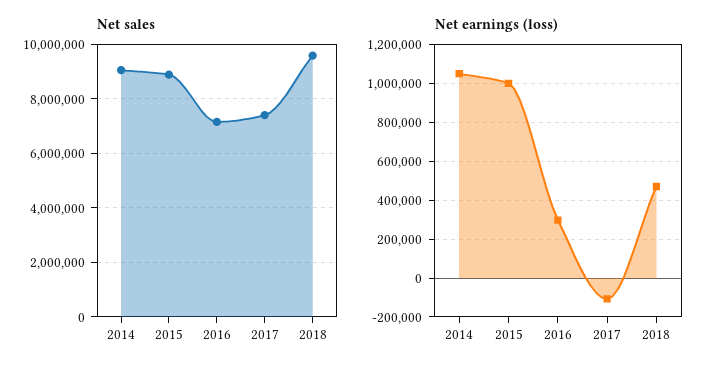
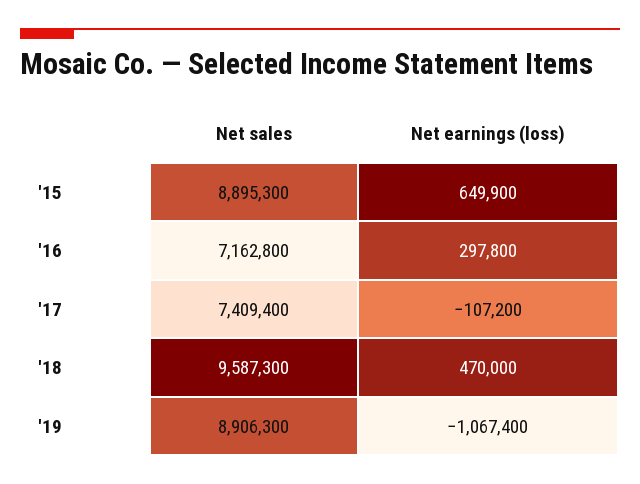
Net sales, 2014: 9000000 -> none
Net earnings (loss), 2014: 1050000 -> none
Net earnings (loss), 2015: 1000000 -> 649900
Net sales, '19: none -> 8906300
Net earnings (loss), '19: none -> -1067400

